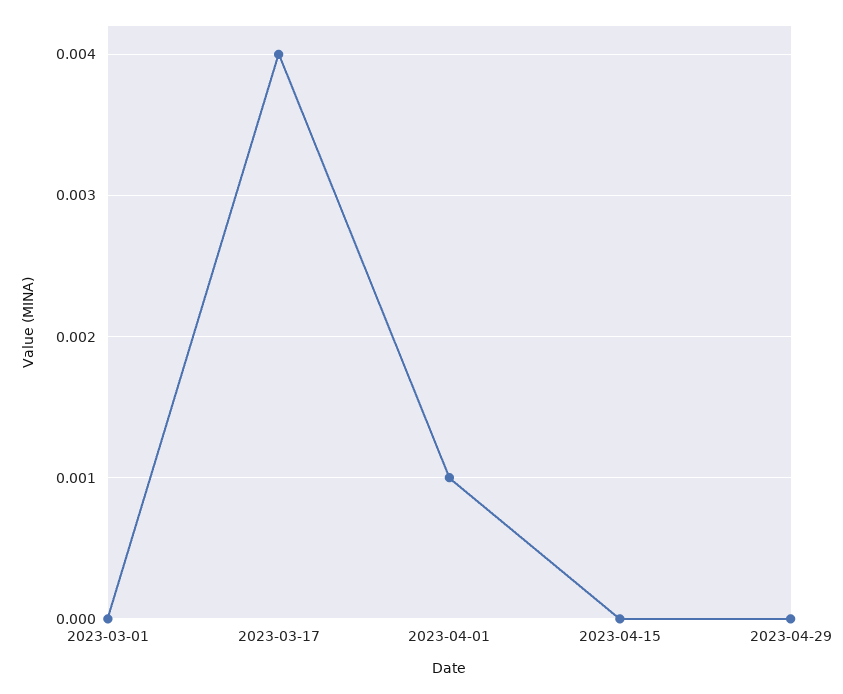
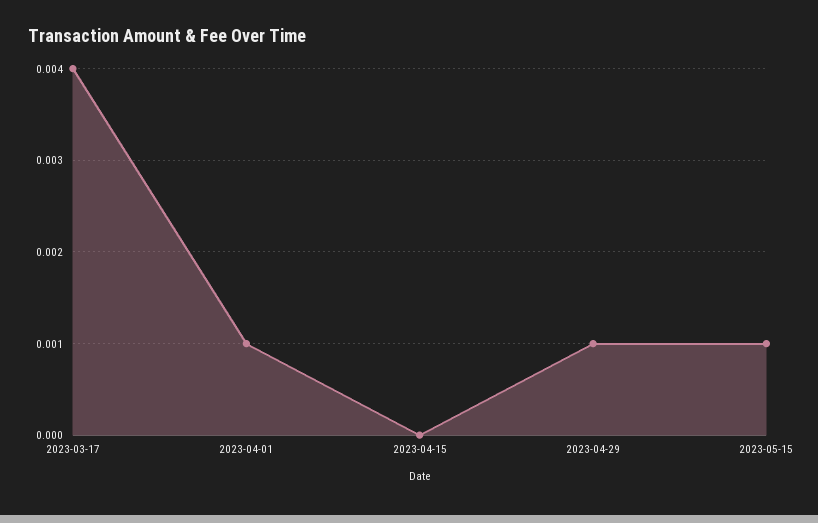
2023-03-01: 0 -> none
2023-04-29: 0 -> 0.001
2023-05-15: none -> 0.001

